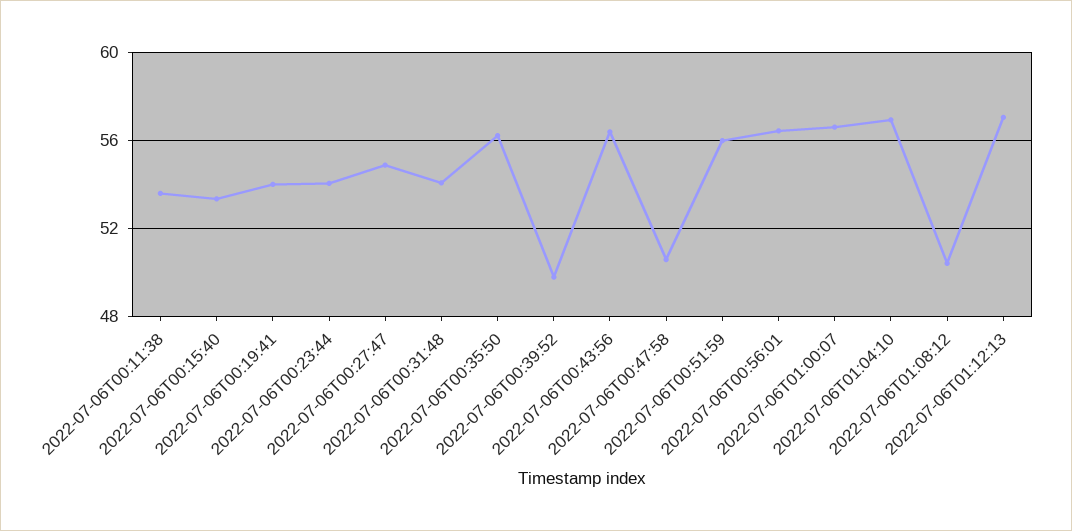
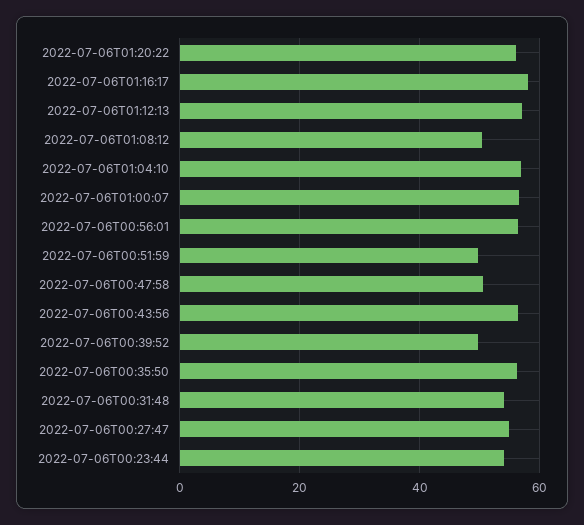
2022-07-06T00:11:38: 53.5 -> none
2022-07-06T00:15:40: 53.5 -> none
2022-07-06T00:19:41: 54 -> none
2022-07-06T00:51:59: 56 -> 50
2022-07-06T01:20:22: none -> 56
2022-07-06T01:16:17: none -> 58

